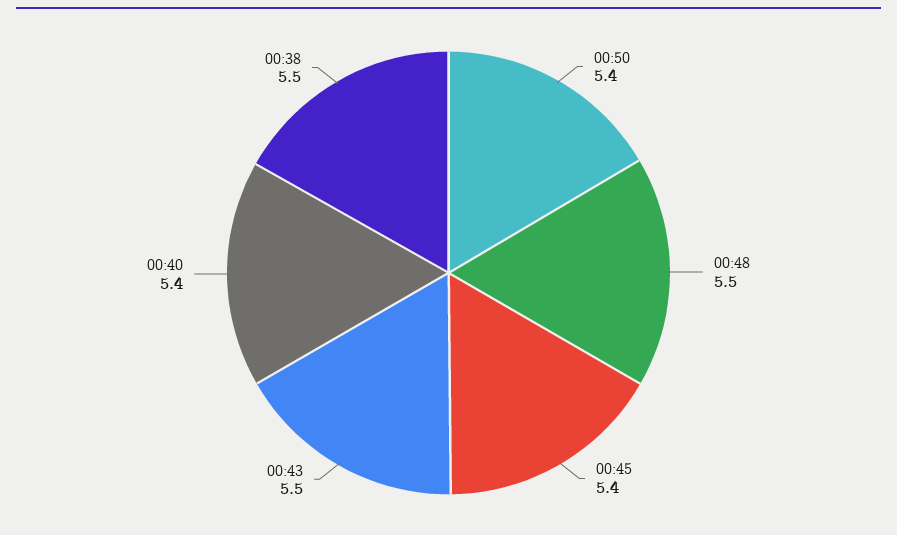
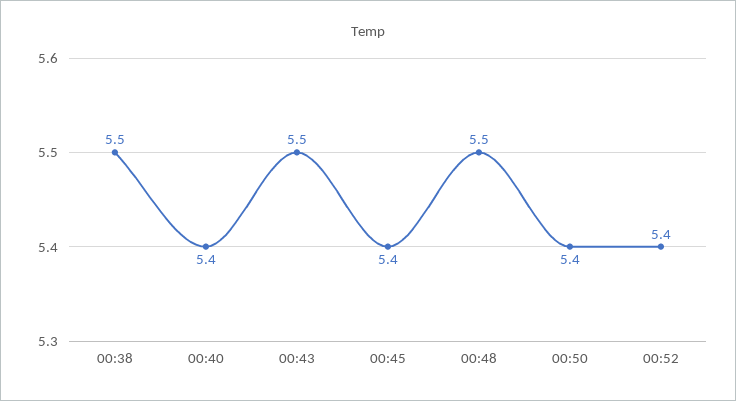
00:52: none -> 5.4

